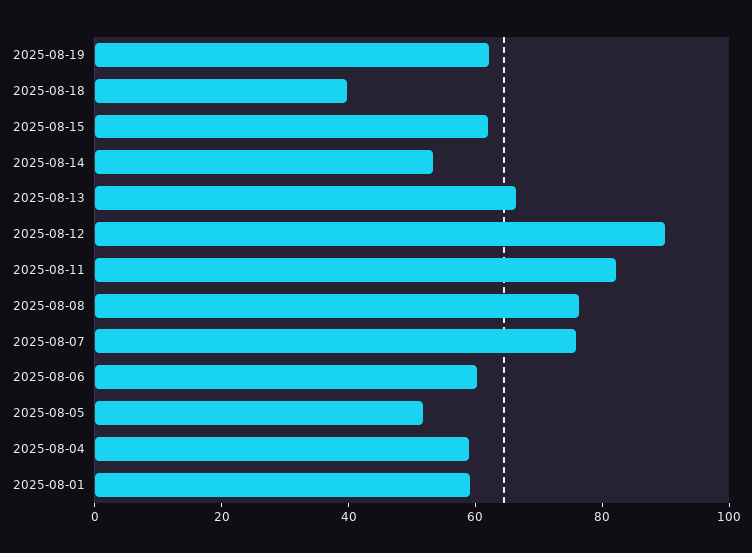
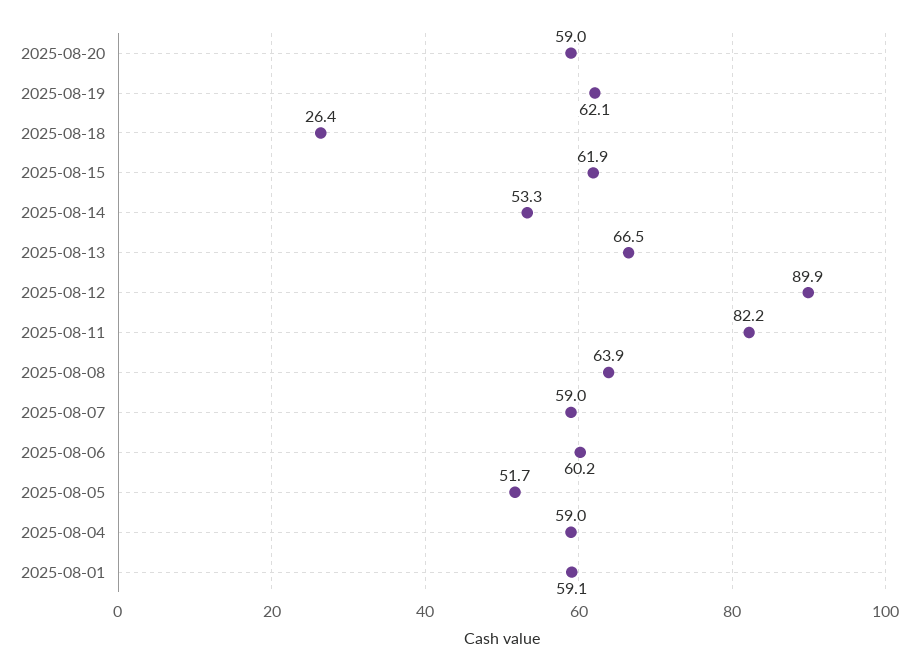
2025-08-18: 40 -> 26.4
2025-08-08: 75 -> 63.9
2025-08-07: 75 -> 59
2025-08-20: none -> 59

